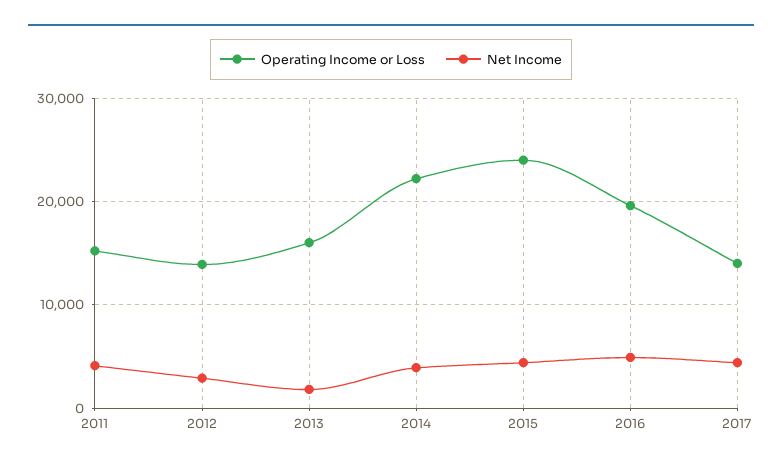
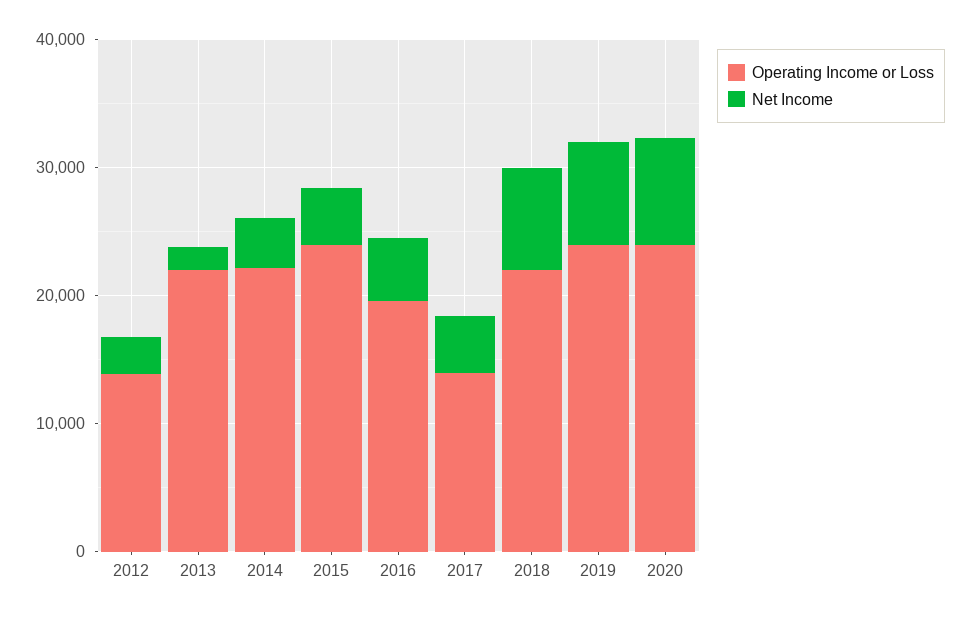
Operating Income or Loss, 2011: 15000 -> none
Net Income, 2011: 4000 -> none
Operating Income or Loss, 2013: 16000 -> 22000
Operating Income or Loss, 2018: none -> 22000
Net Income, 2018: none -> 8000
Operating Income or Loss, 2019: none -> 24000
Net Income, 2019: none -> 8000
Operating Income or Loss, 2020: none -> 24000
Net Income, 2020: none -> 8000

